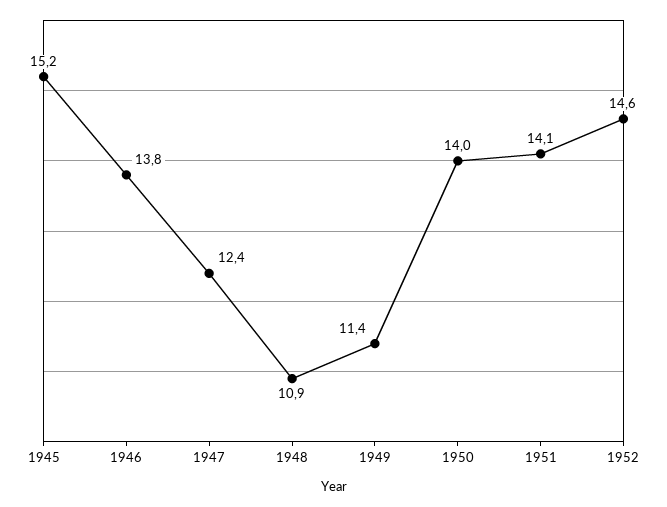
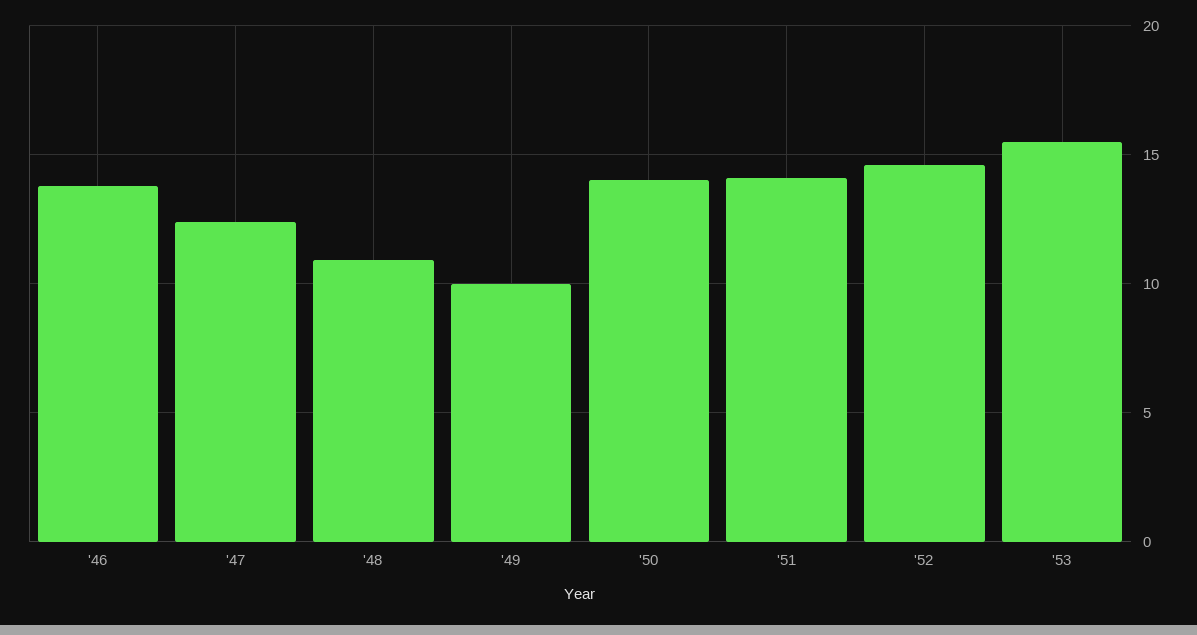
1945: 15.2 -> none
1949: 11.4 -> 10
'53: none -> 15.5

